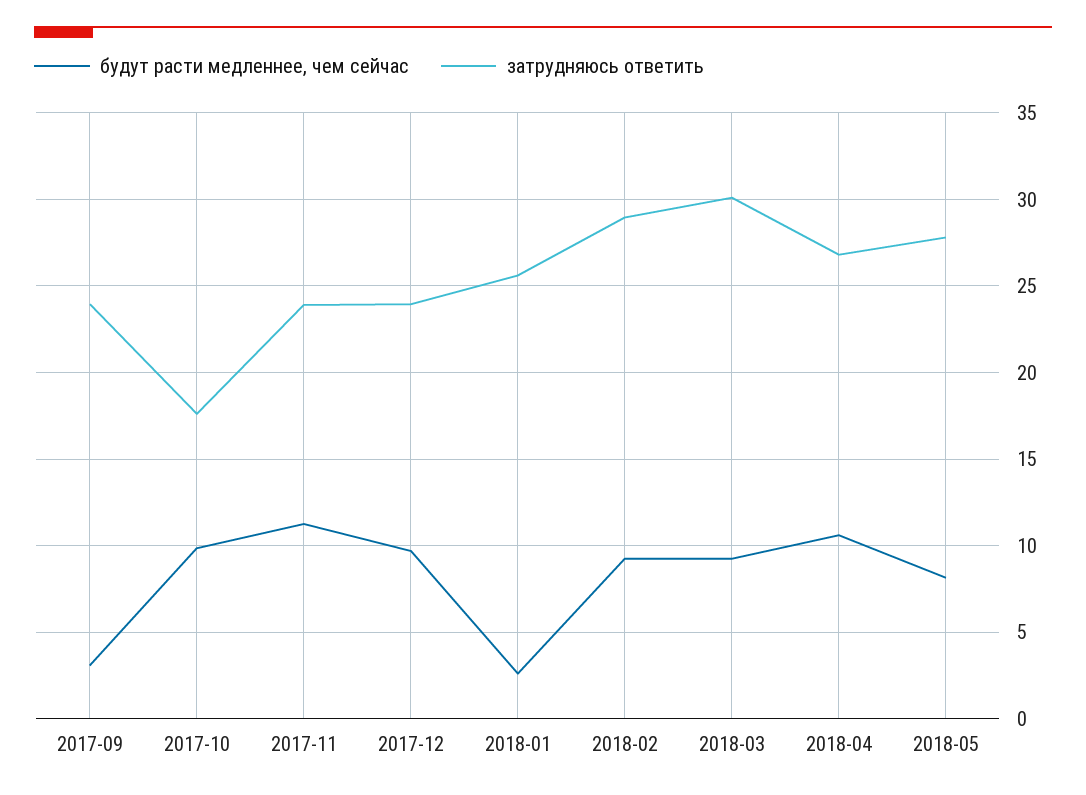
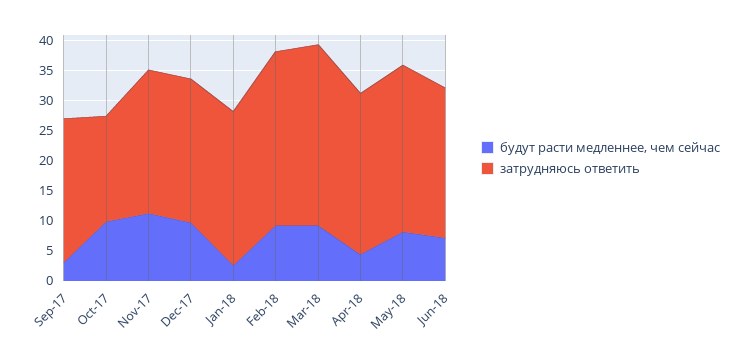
будут расти медленнее, чем сейчас, 2018-04: 10.5 -> 5
будут расти медленнее, чем сейчас, Jun-18: none -> 7.5
затрудняюсь ответить, Jun-18: none -> 25

